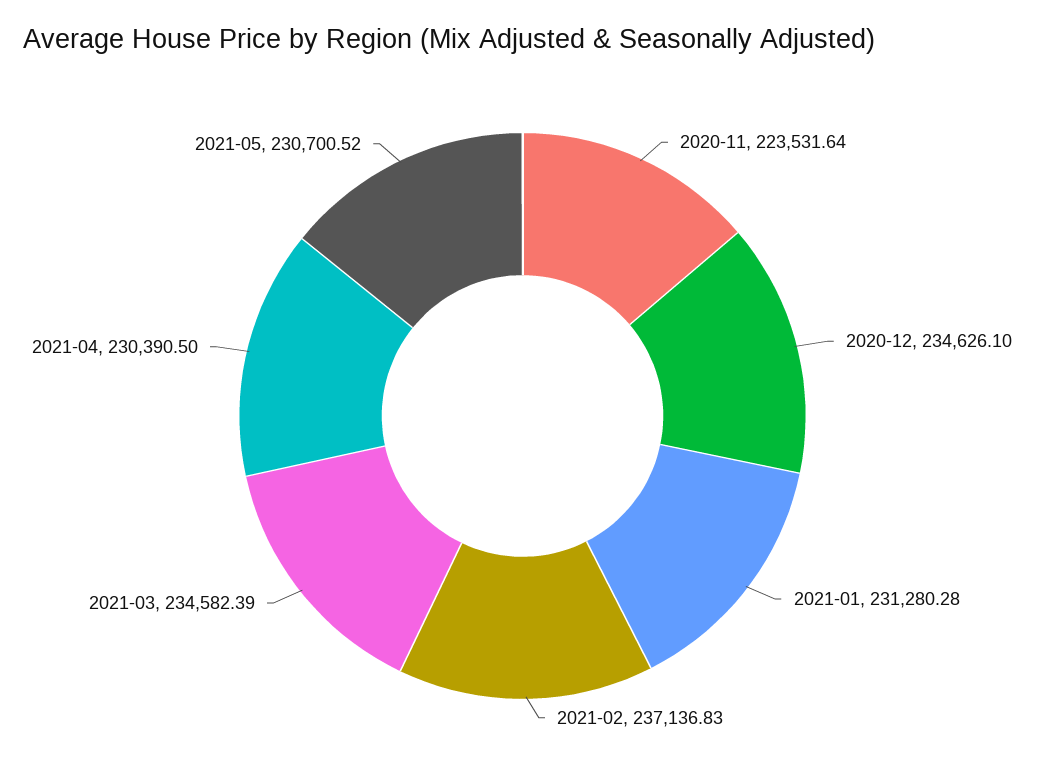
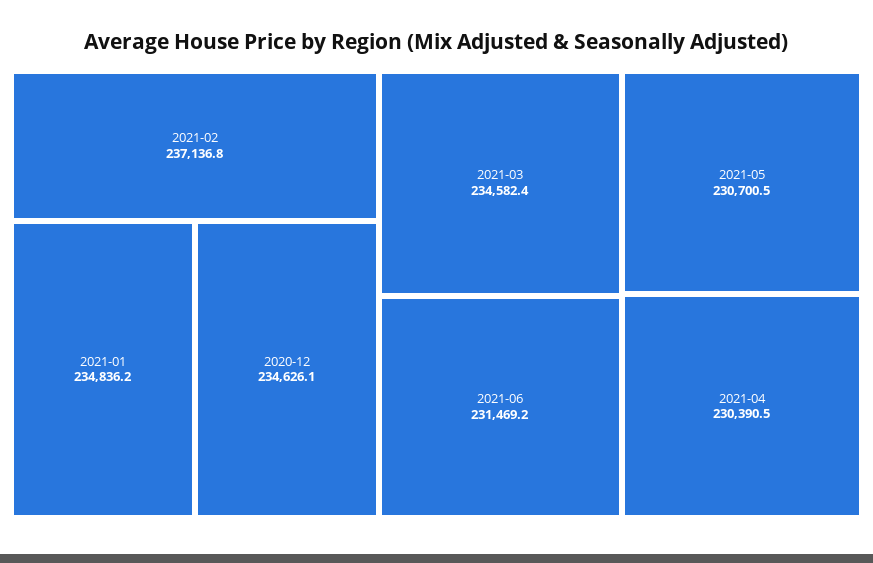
2020-11: 223531.64 -> none
2021-01: 231280.28 -> 234836.2
2021-06: none -> 231469.2

